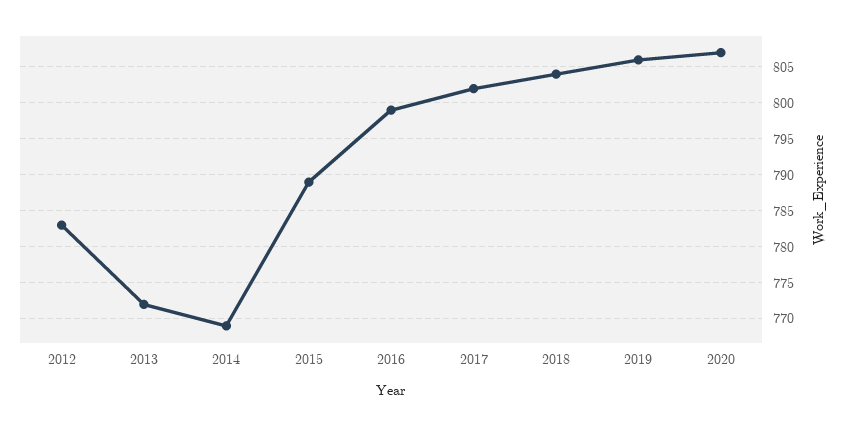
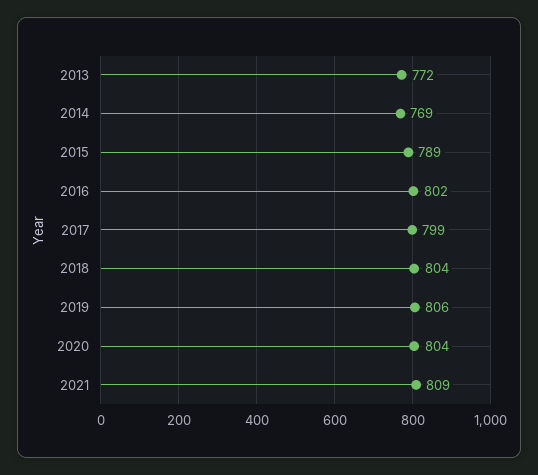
2012: 783 -> none
2016: 799 -> 802
2017: 802 -> 799
2020: 807 -> 804
2021: none -> 809

